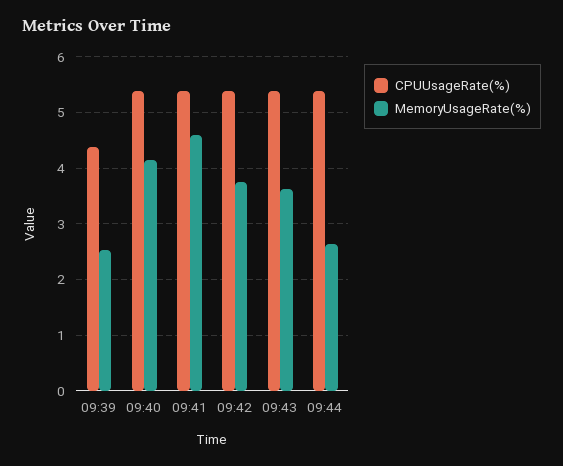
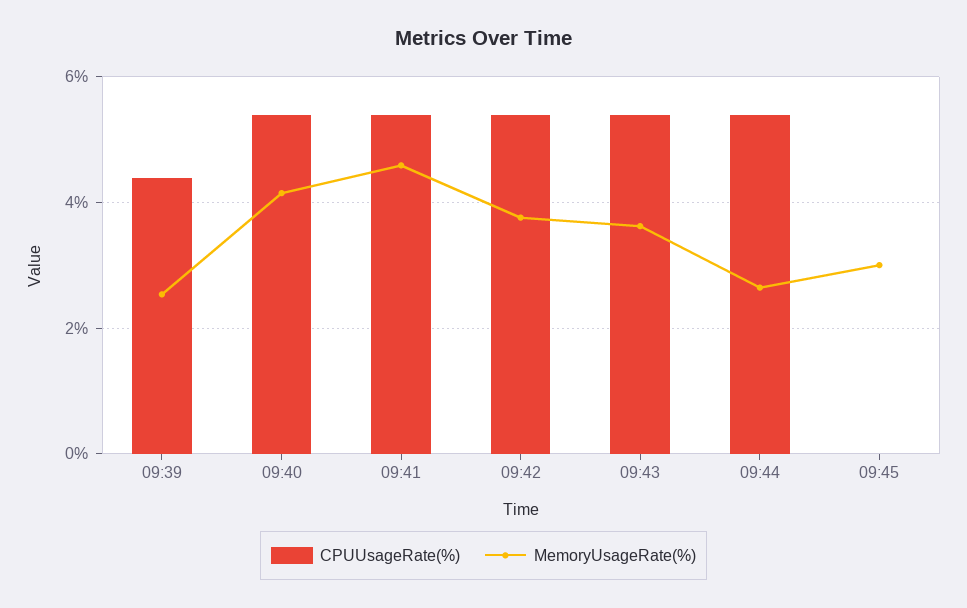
CPUUsageRate(%), 09:45: none -> 0
MemoryUsageRate(%), 09:45: none -> 3

